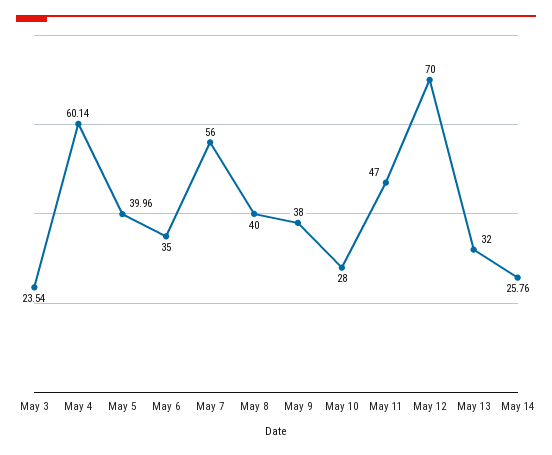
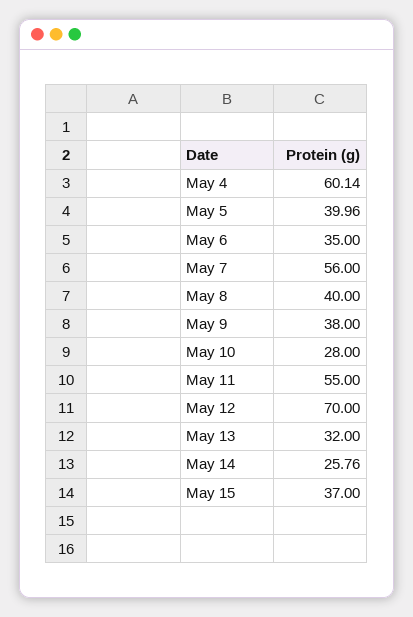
May 3: 23.54 -> none
May 11: 47 -> 55
May 15: none -> 37

